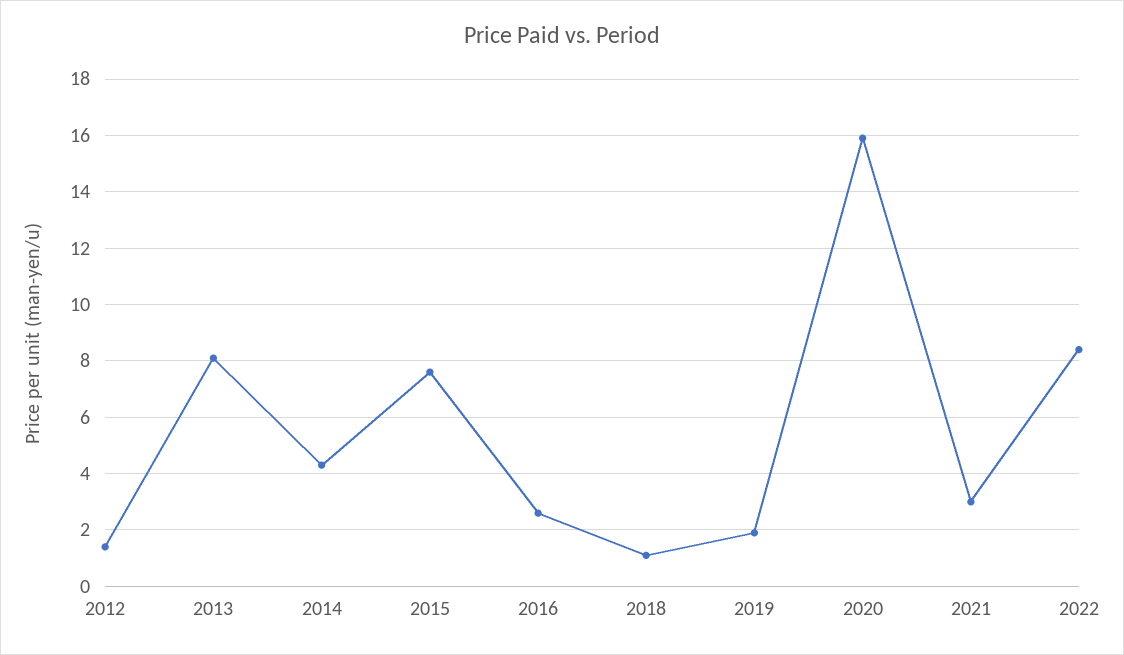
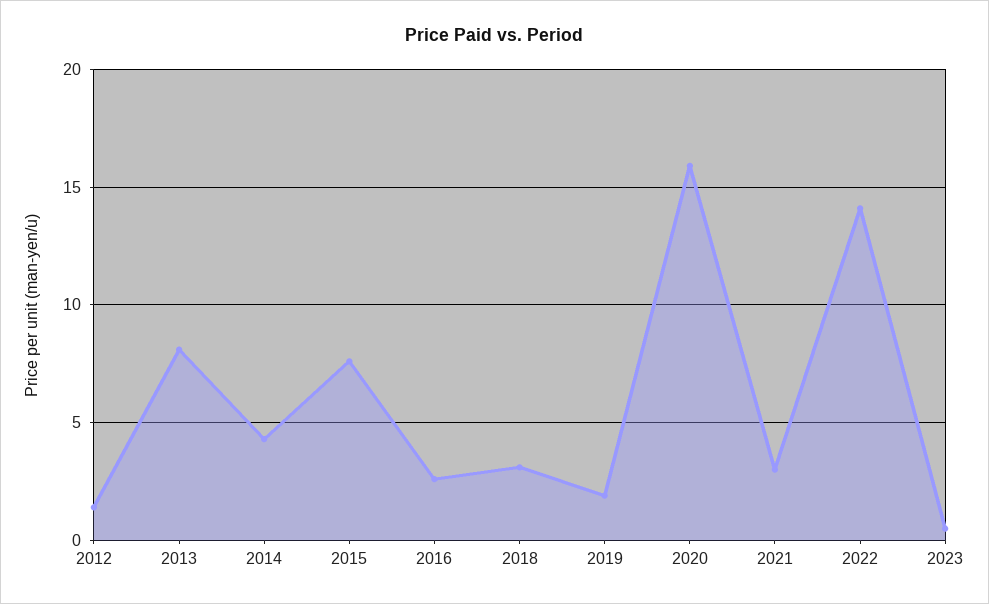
2018: 1 -> 3
2022: 8.5 -> 14
2023: none -> 0.5

